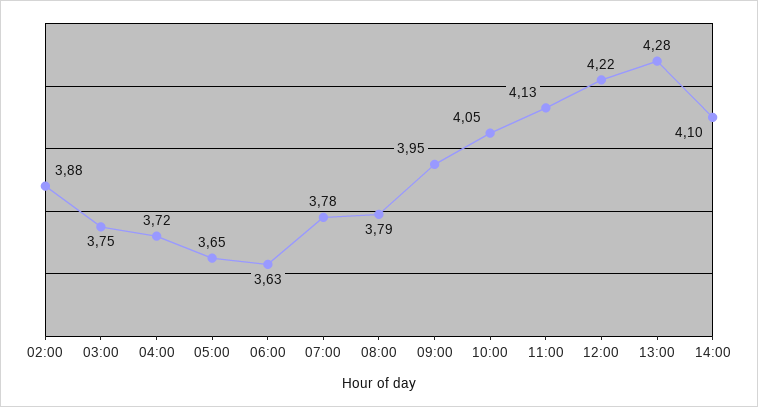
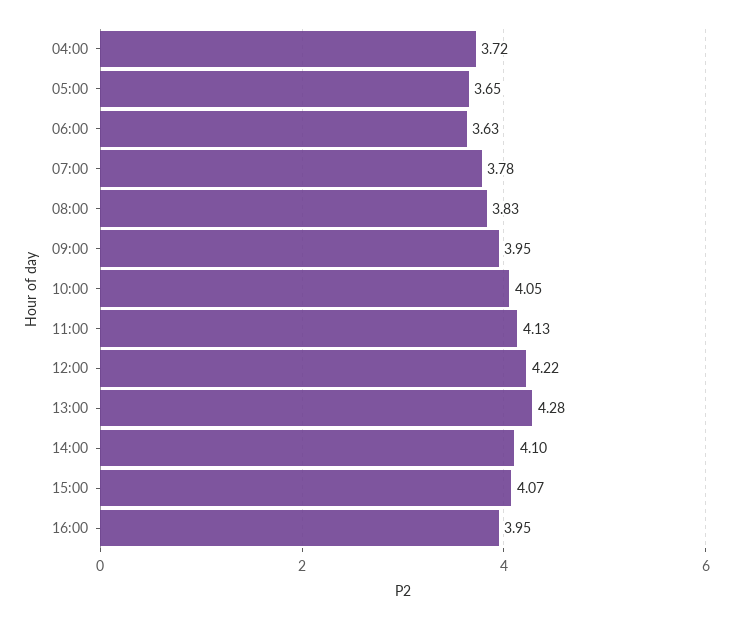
02:00: 3.88 -> none
03:00: 3.75 -> none
08:00: 3.79 -> 3.83
15:00: none -> 4.07
16:00: none -> 3.95

